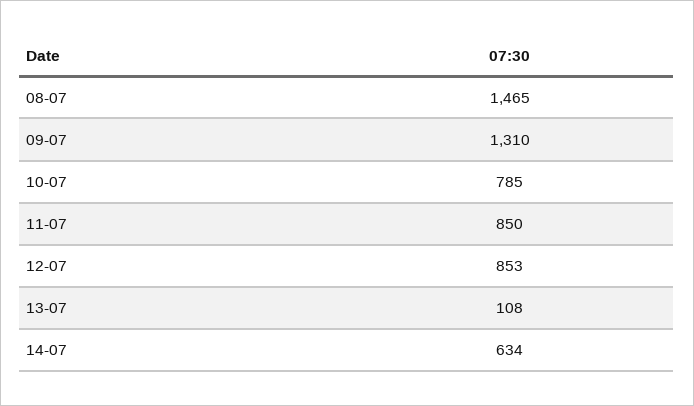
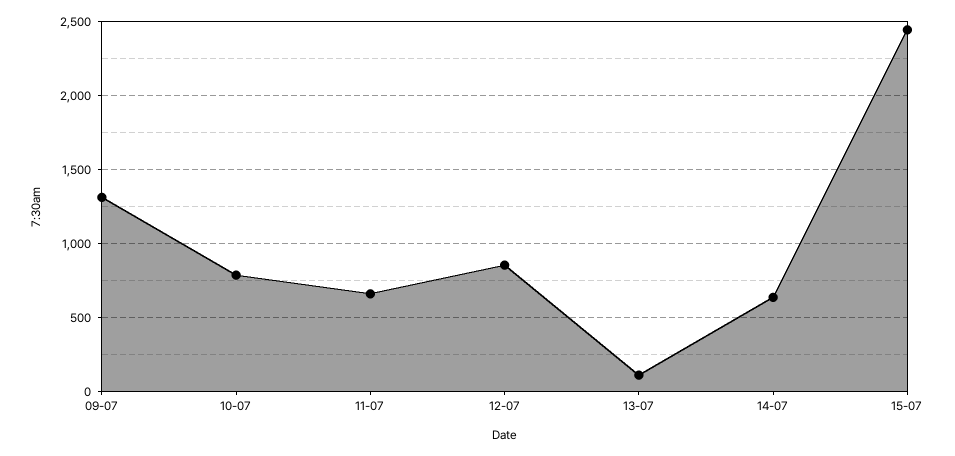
08-07: 1465 -> none
11-07: 850 -> 650
15-07: none -> 2450

